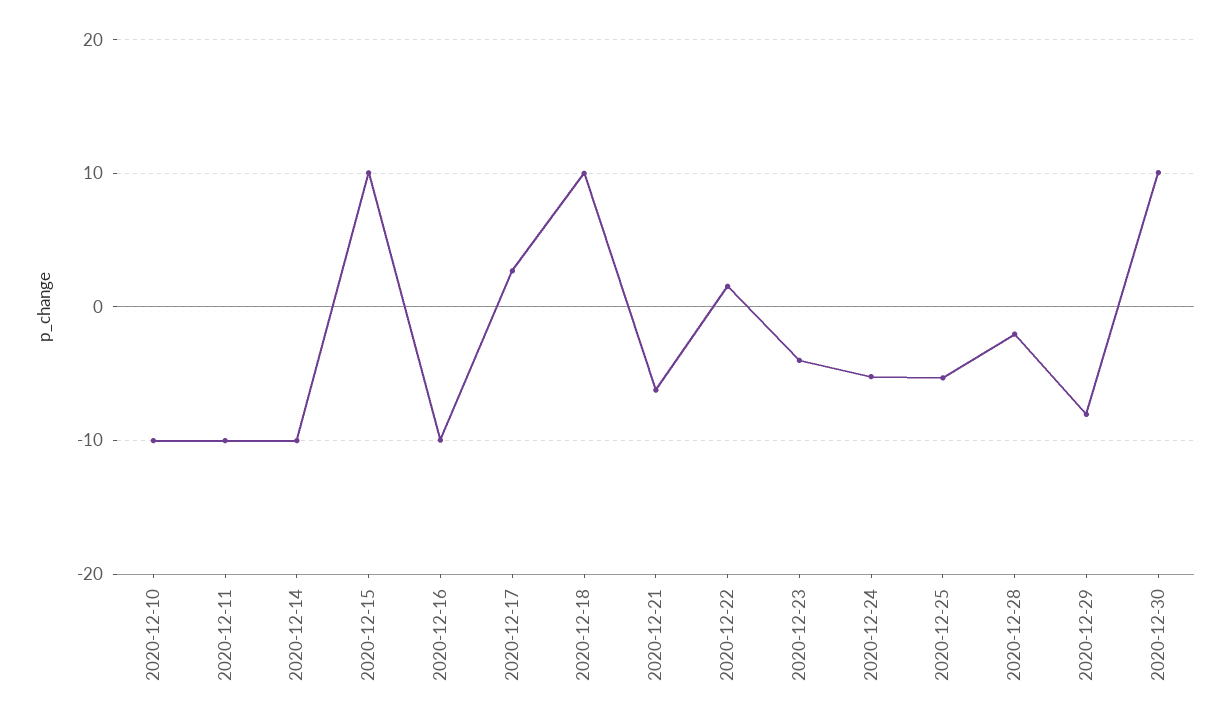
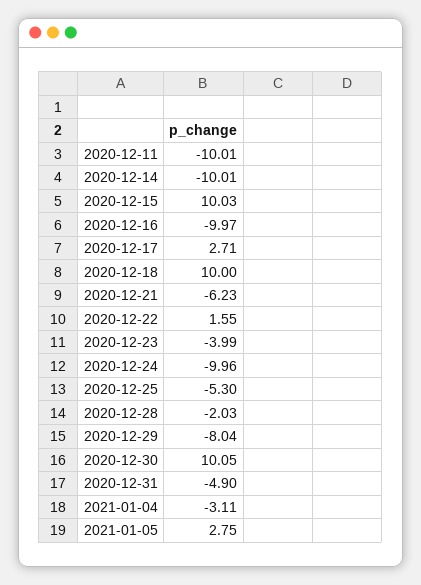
2020-12-10: -10 -> none
2020-12-24: -5 -> -9.96
2020-12-31: none -> -4.9
2021-01-04: none -> -3.11
2021-01-05: none -> 2.75

